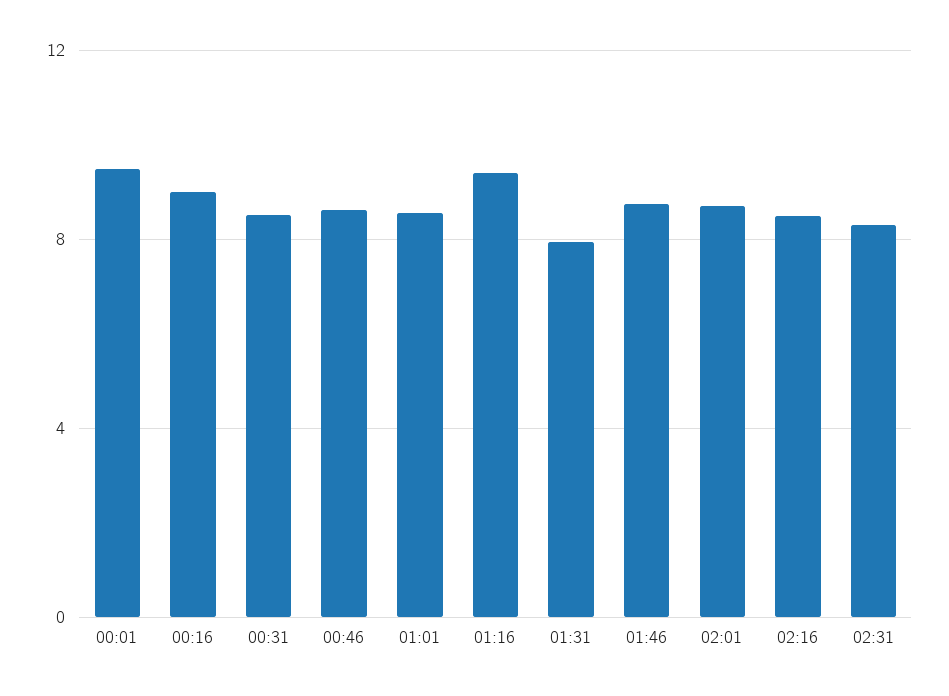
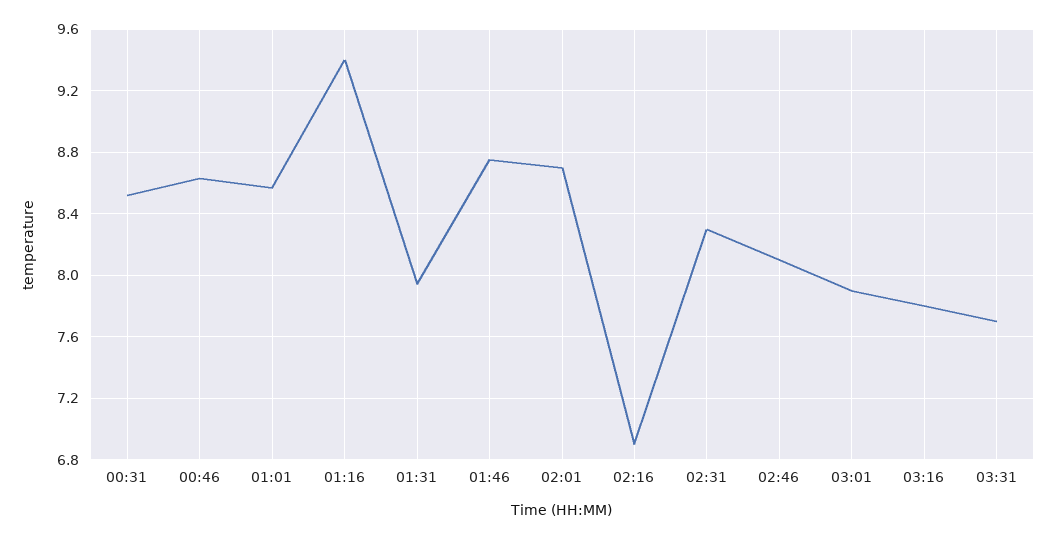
00:01: 9.5 -> none
00:16: 9 -> none
02:16: 8.5 -> 6.9
02:46: none -> 8.1
03:01: none -> 7.9
03:16: none -> 7.8
03:31: none -> 7.7

